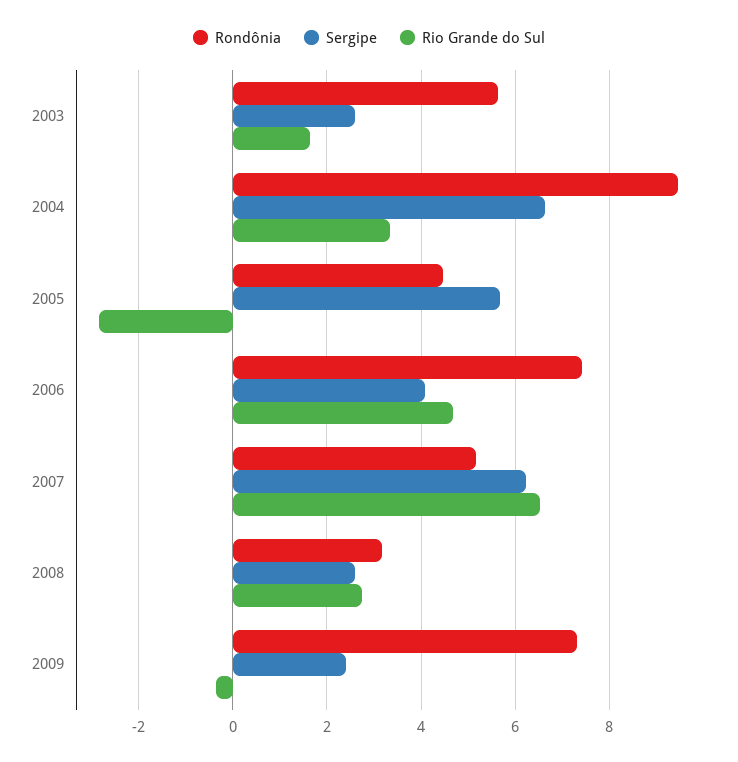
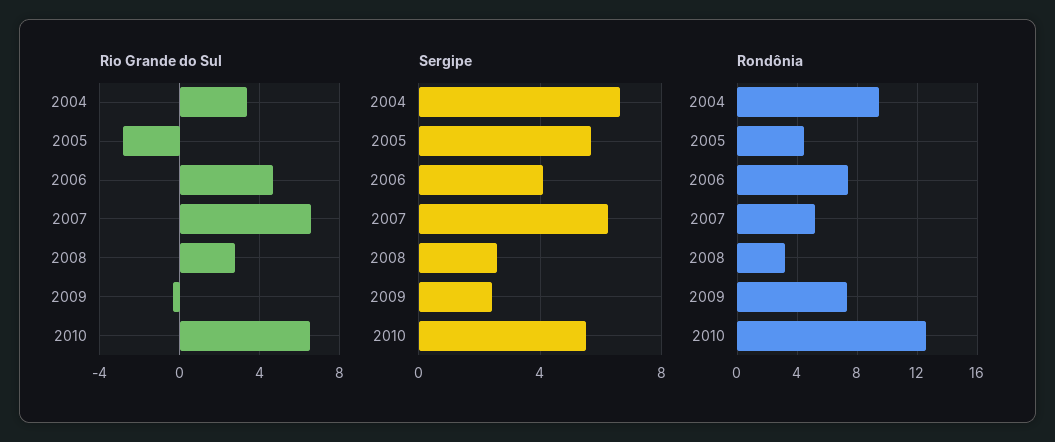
Rondônia, 2003: 5.6 -> none
Sergipe, 2003: 2.6 -> none
Rio Grande do Sul, 2003: 1.6 -> none
Rio Grande do Sul, 2010: none -> 6.5
Sergipe, 2010: none -> 5.5
Rondônia, 2010: none -> 12.5

